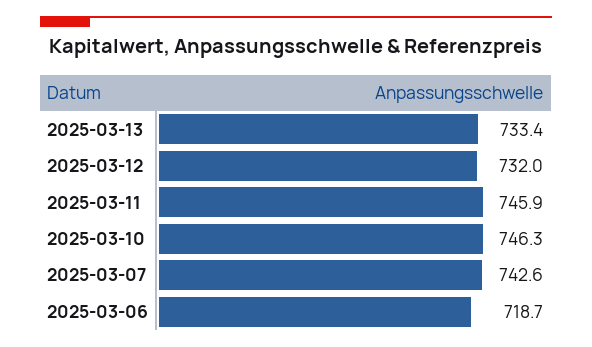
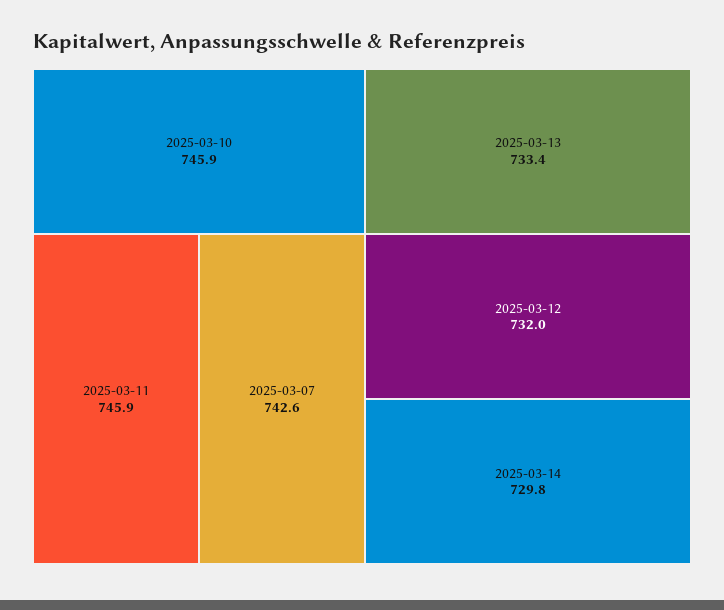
2025-03-10: 746.3 -> 745.9
2025-03-06: 718.7 -> none
2025-03-14: none -> 729.8

